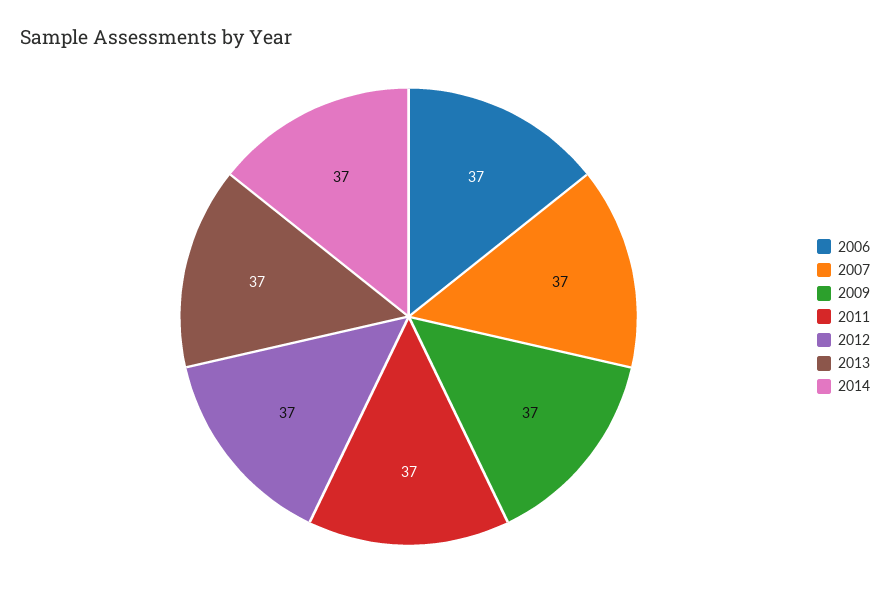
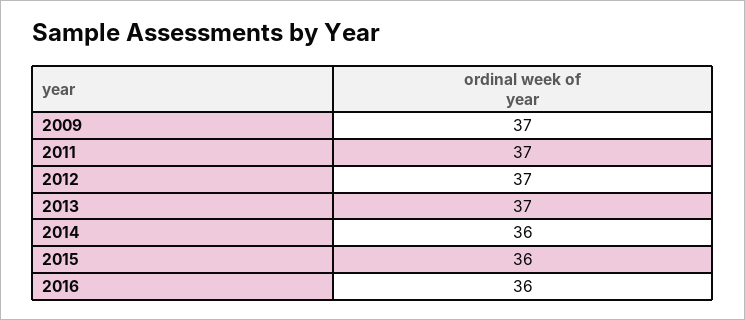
2006: 37 -> none
2007: 37 -> none
2014: 37 -> 36
2015: none -> 36
2016: none -> 36

